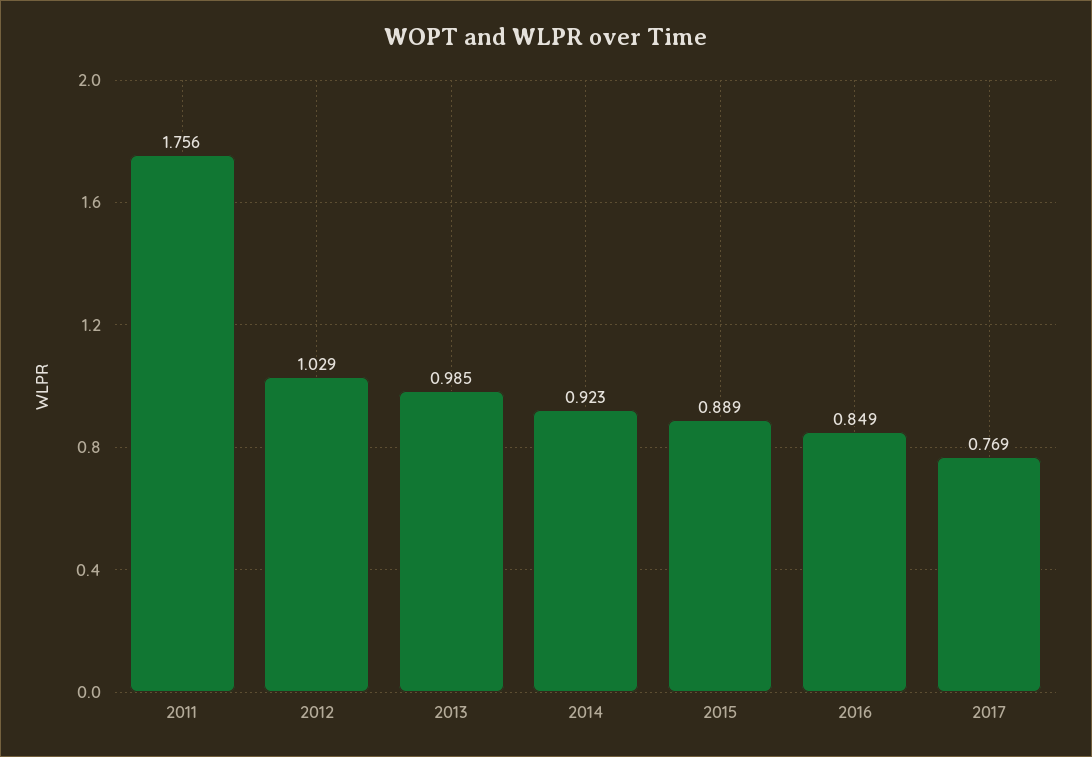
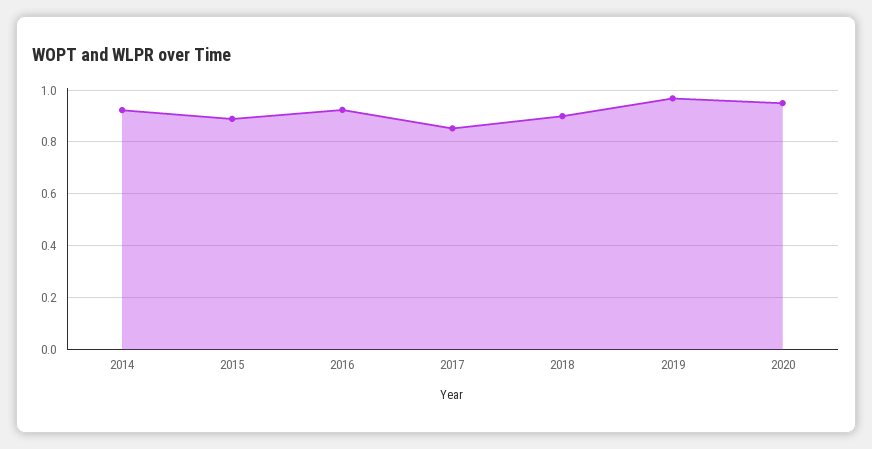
2011: 1.756 -> none
2012: 1.029 -> none
2013: 0.985 -> none
2016: 0.849 -> 0.925
2017: 0.769 -> 0.85
2018: none -> 0.9
2019: none -> 0.975
2020: none -> 0.95

